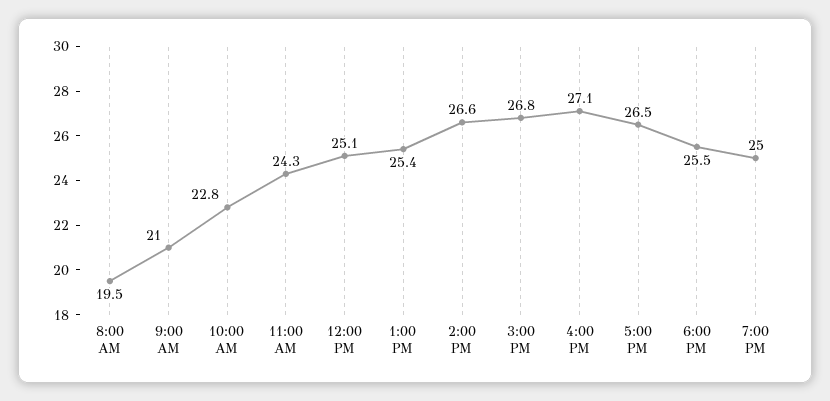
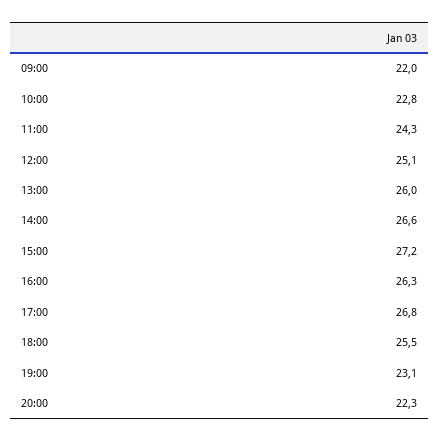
8:00 AM: 19.5 -> none
9:00 AM: 21 -> 22
1:00 PM: 25.4 -> 26
3:00 PM: 26.8 -> 27.2
4:00 PM: 27.1 -> 26.3
5:00 PM: 26.5 -> 26.8
7:00 PM: 25 -> 23.1
20:00: none -> 22.3

